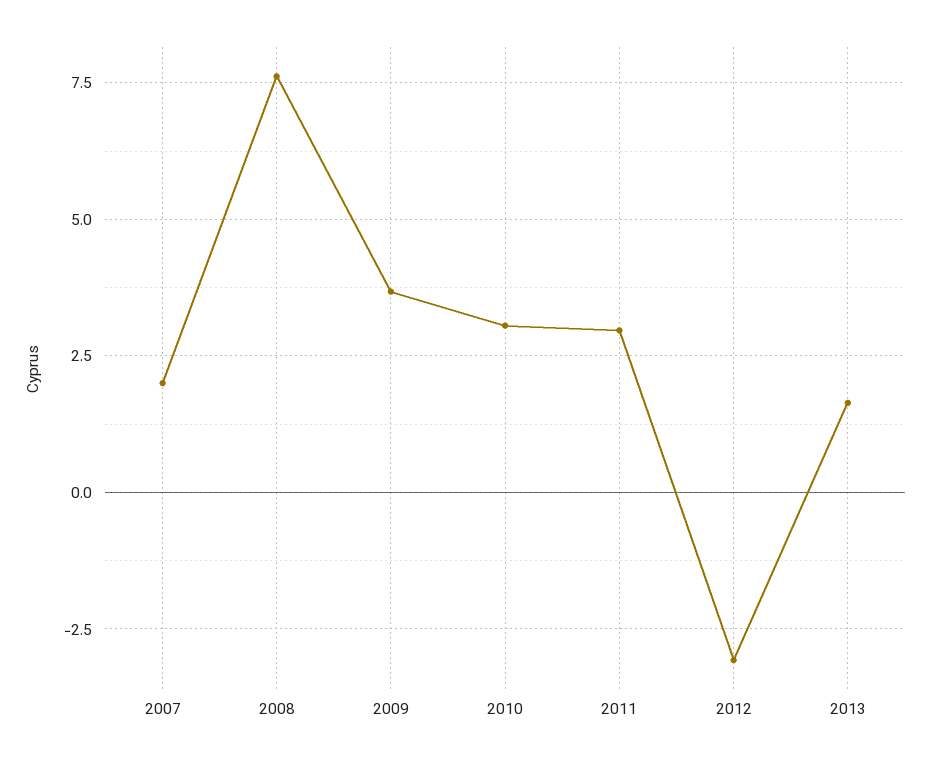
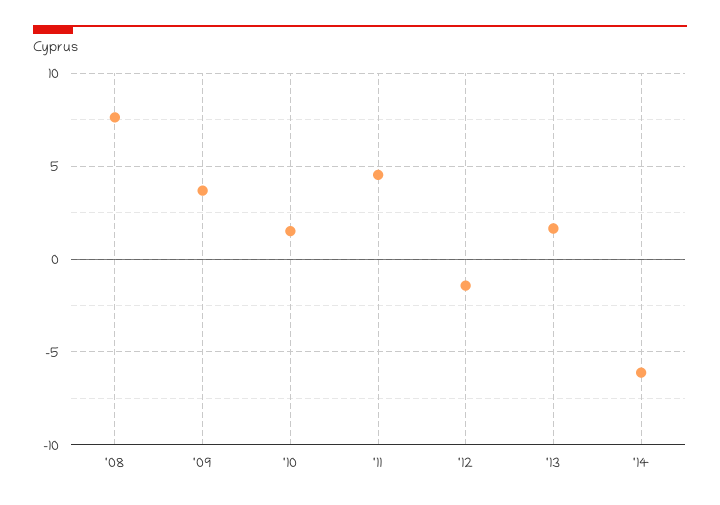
2007: 2 -> none
2010: 3 -> 1.5
2011: 3 -> 4.5
2012: -3 -> -1.5
'14: none -> -6

